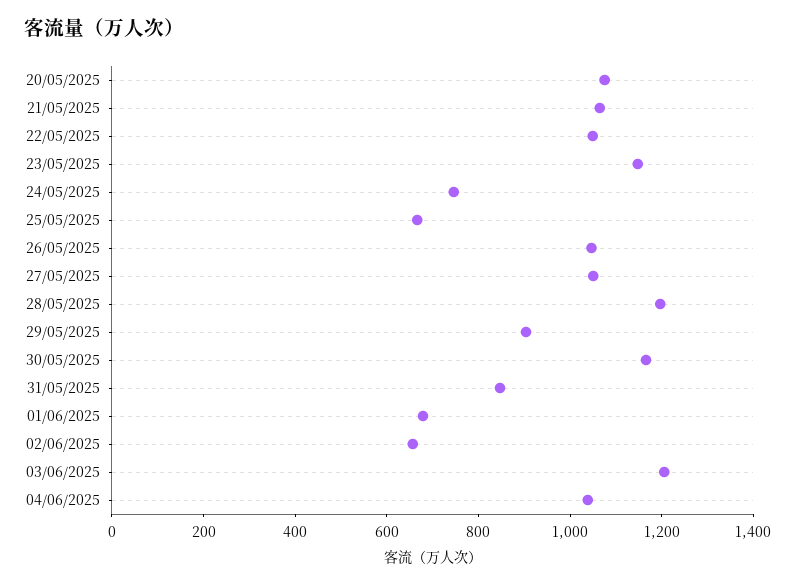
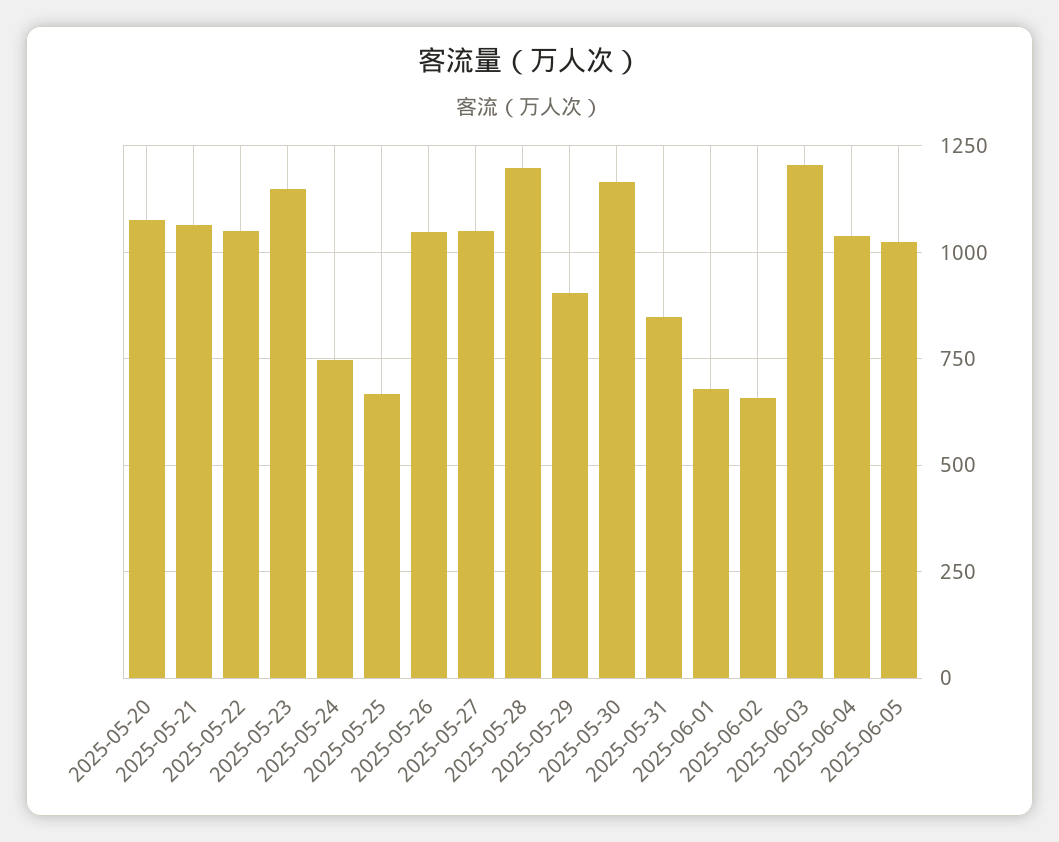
2025-06-05: none -> 1025

